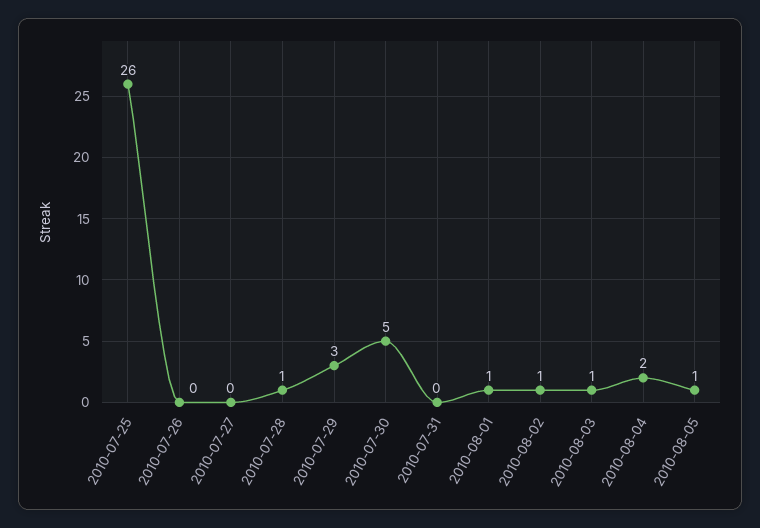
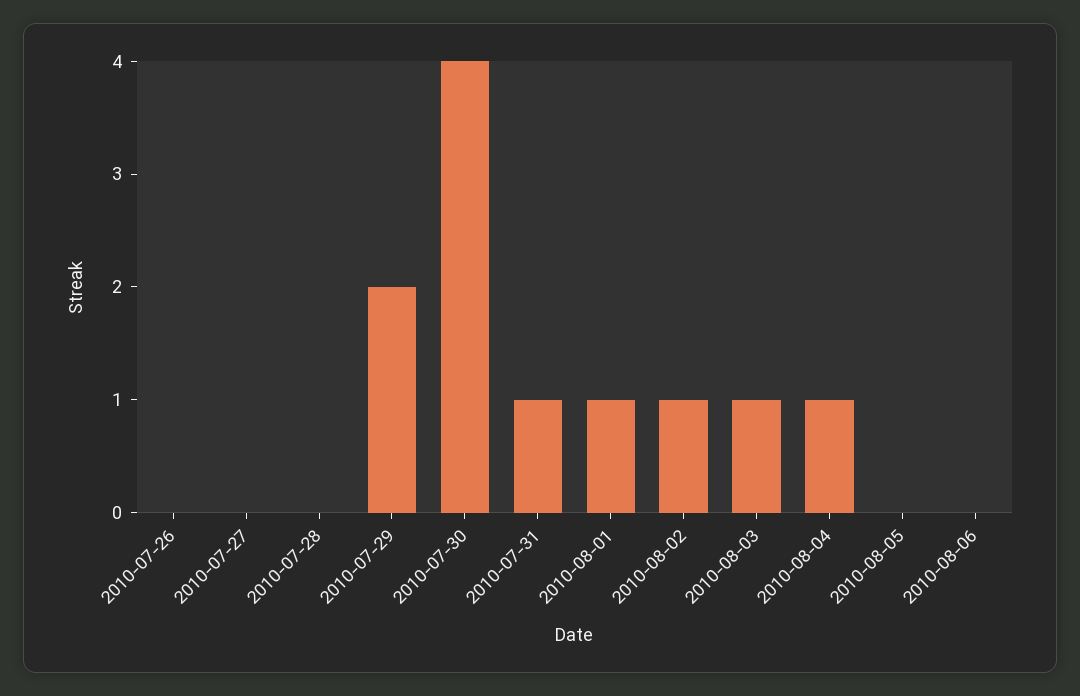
2010-07-25: 26 -> none
2010-07-28: 1 -> 0
2010-07-29: 3 -> 2
2010-07-30: 5 -> 4
2010-07-31: 0 -> 1
2010-08-04: 2 -> 1
2010-08-05: 1 -> 0
2010-08-06: none -> 0

